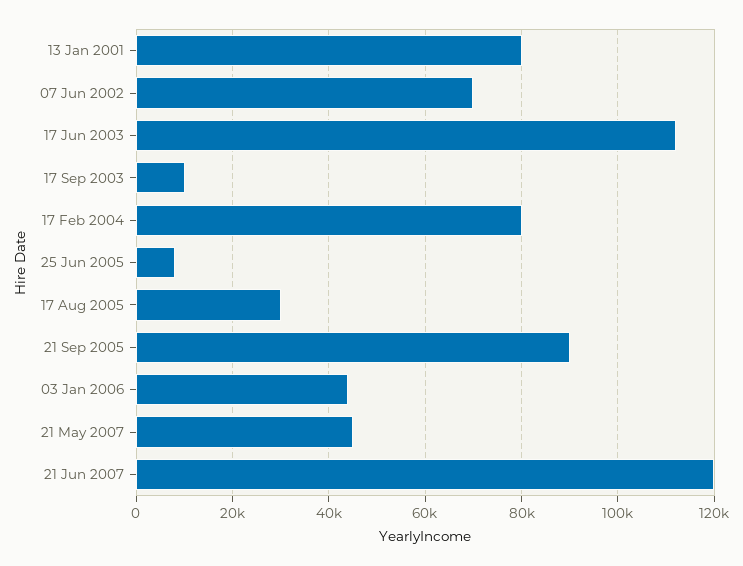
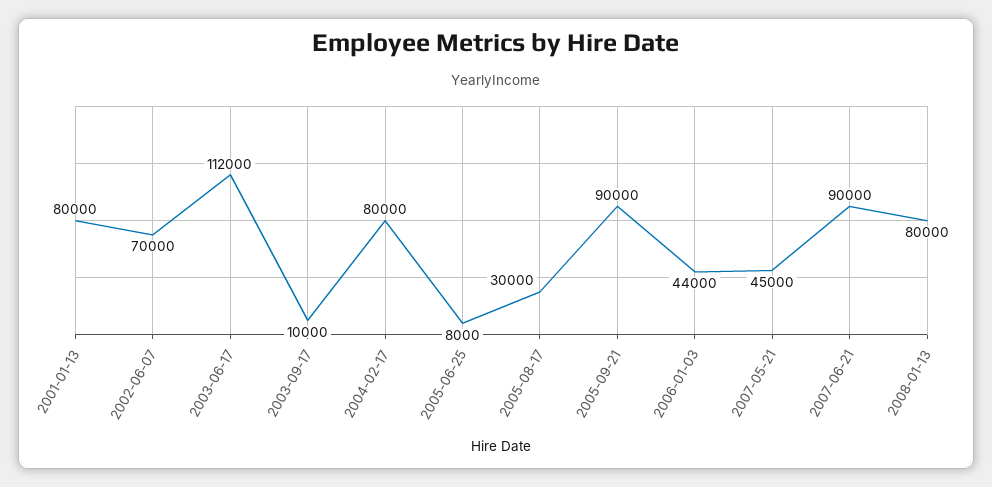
21 Jun 2007: 120000 -> 90000
2008-01-13: none -> 80000

